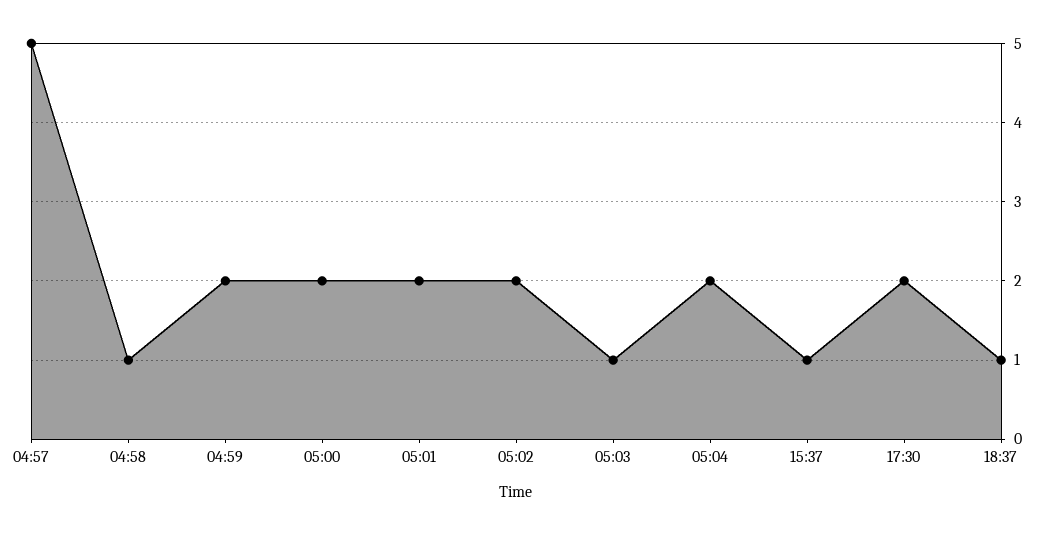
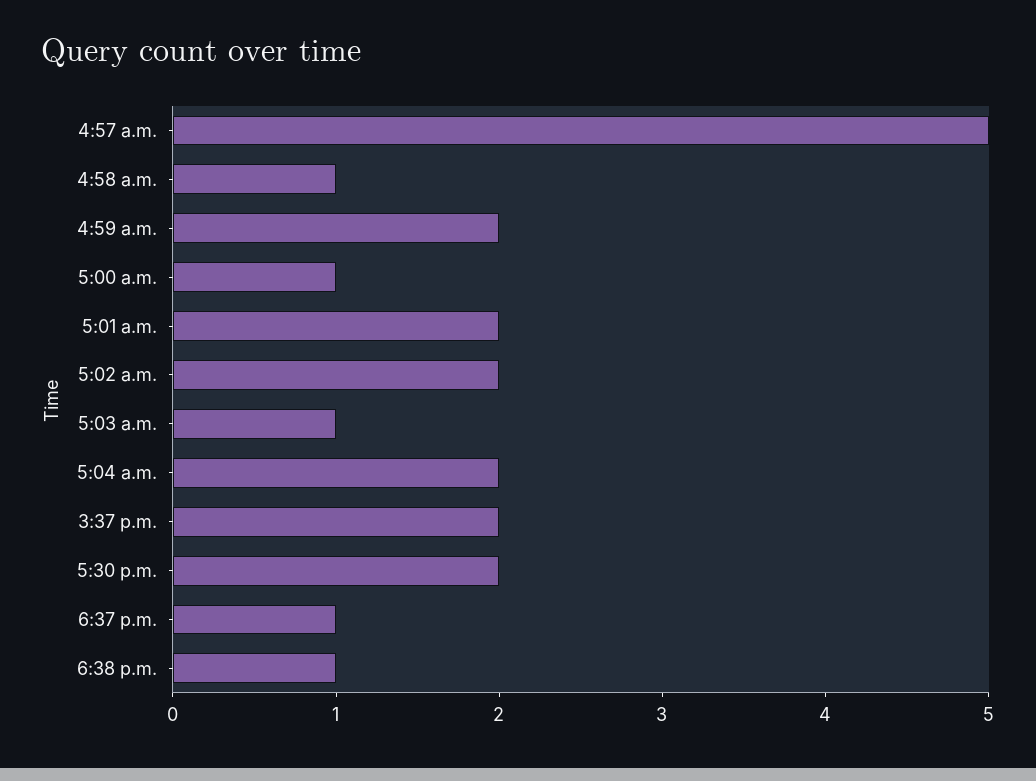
05:00: 2 -> 1
15:37: 1 -> 2
6:38 p.m.: none -> 1

